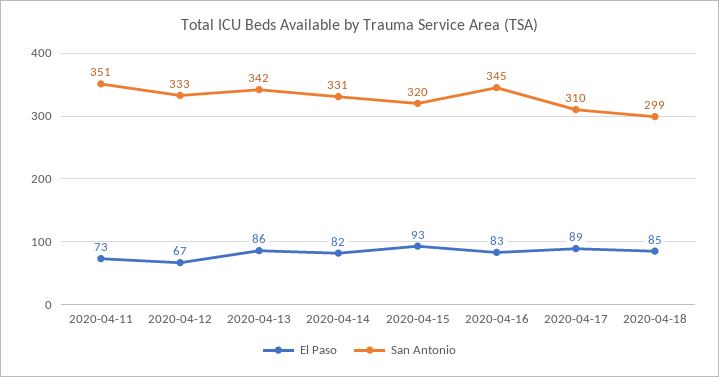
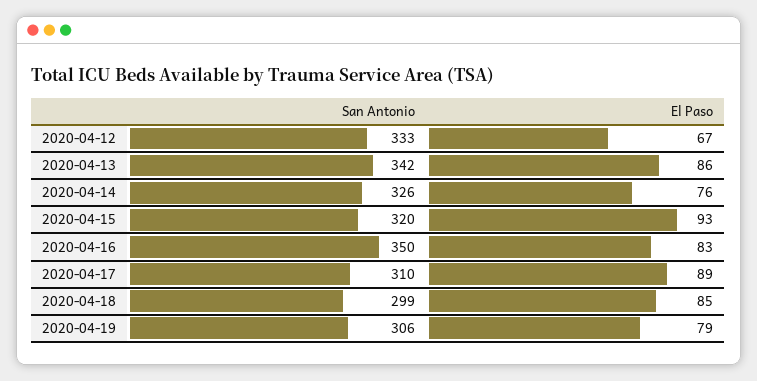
El Paso, 2020-04-11: 73 -> none
San Antonio, 2020-04-11: 351 -> none
El Paso, 2020-04-14: 82 -> 76
San Antonio, 2020-04-14: 331 -> 326
San Antonio, 2020-04-16: 345 -> 350
San Antonio, 2020-04-19: none -> 306
El Paso, 2020-04-19: none -> 79

